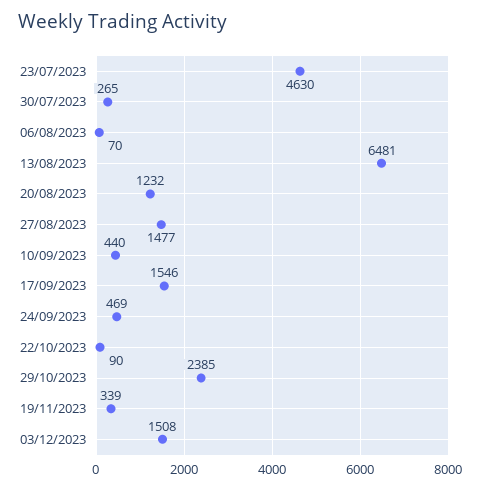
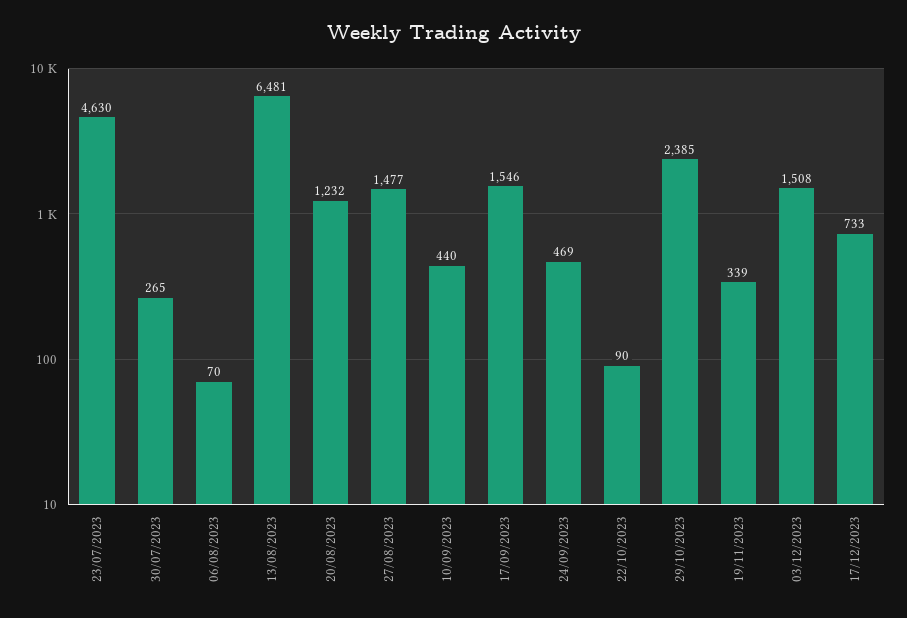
17/12/2023: none -> 733

